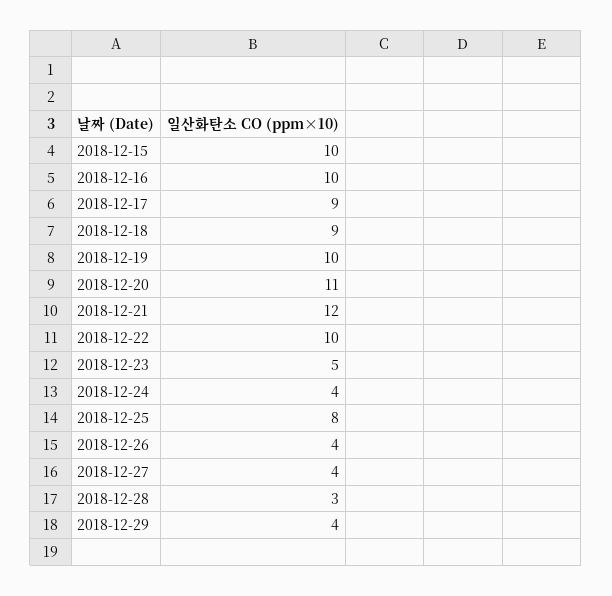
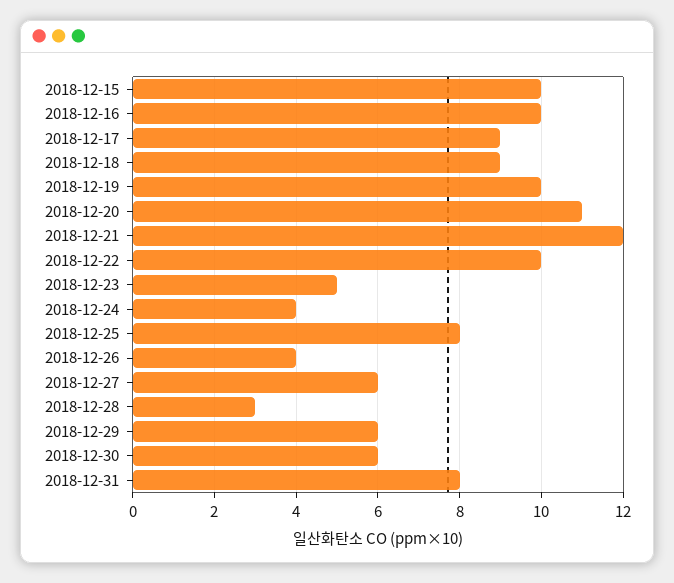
2018-12-27: 4 -> 6
2018-12-29: 4 -> 6
2018-12-30: none -> 6
2018-12-31: none -> 8

